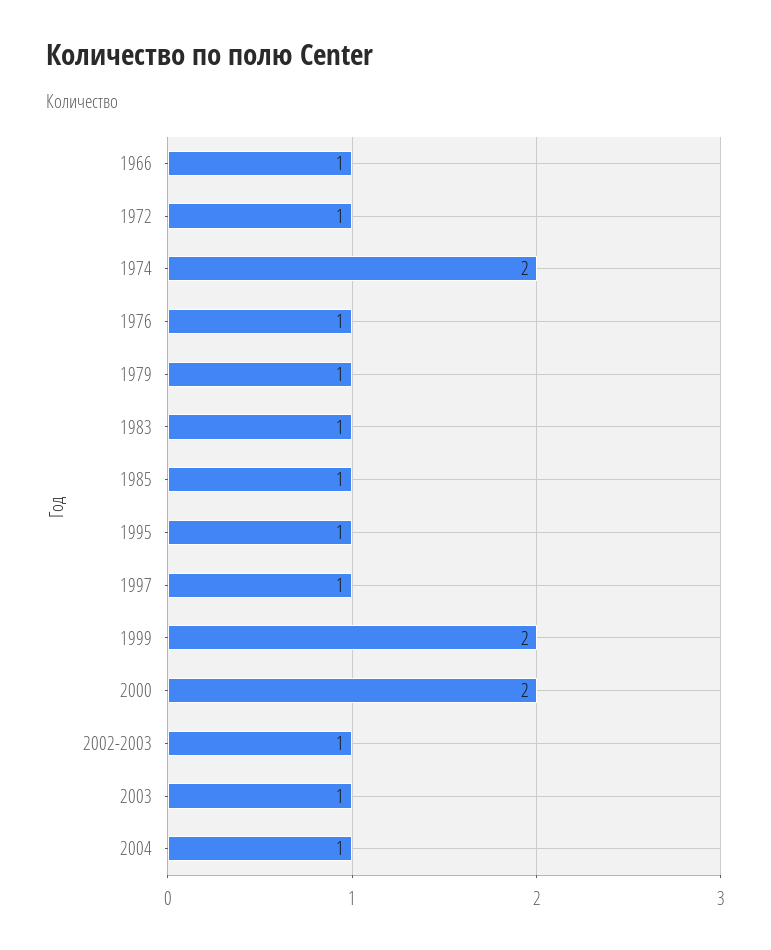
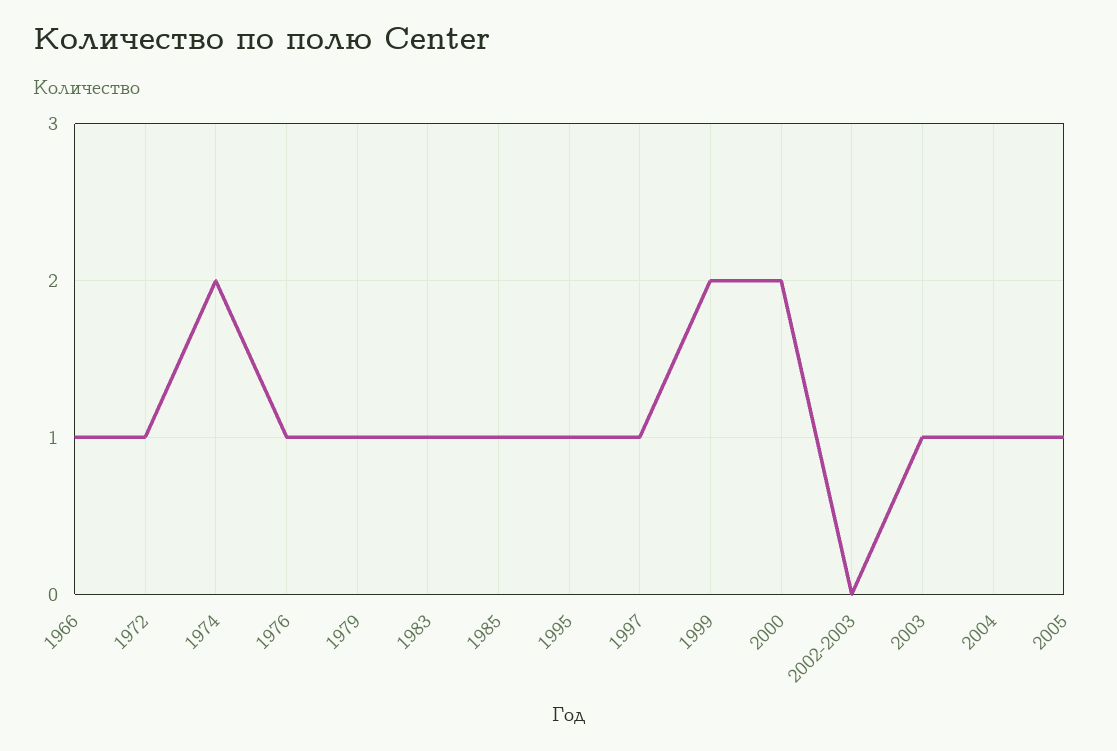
2002-2003: 1 -> 0
2005: none -> 1

